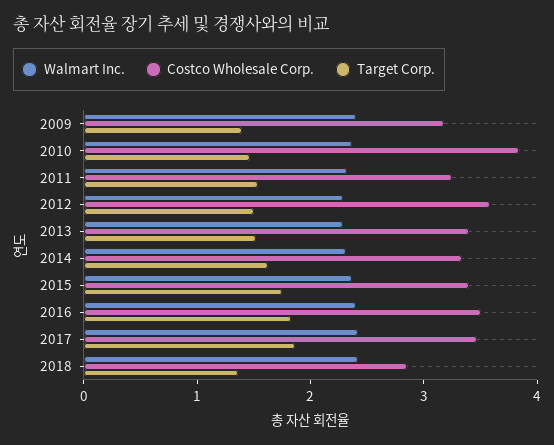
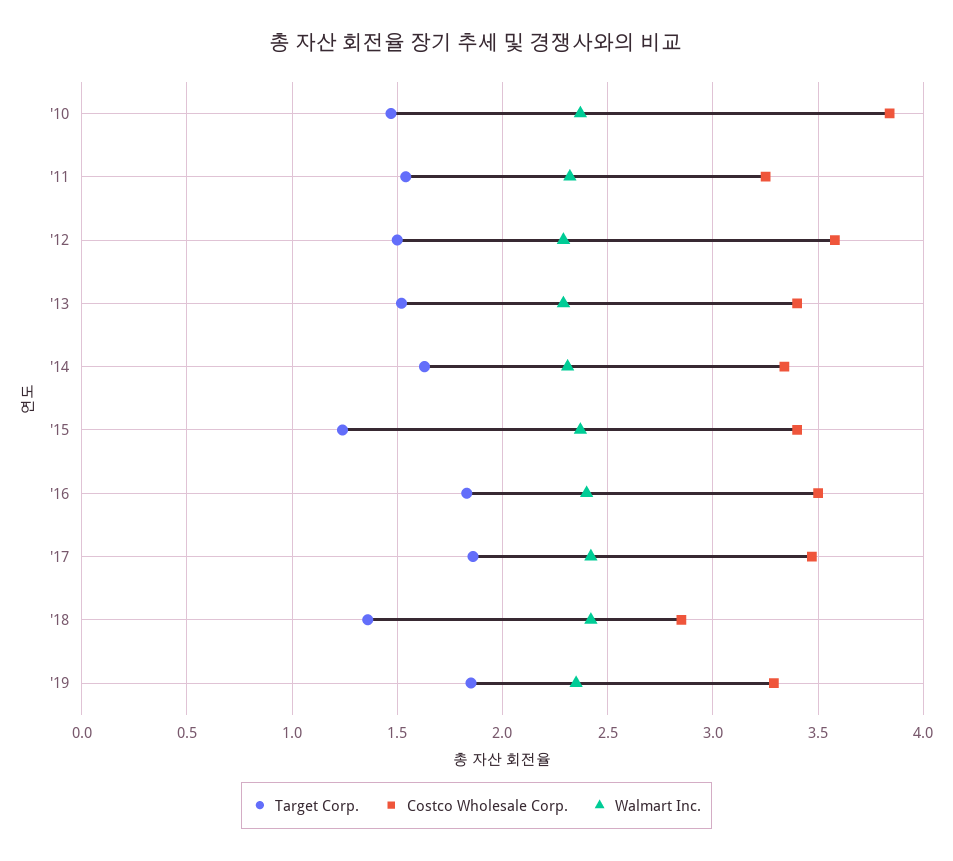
Walmart Inc., 2009: 2.4 -> none
Costco Wholesale Corp., 2009: 3.2 -> none
Target Corp., 2009: 1.4 -> none
Target Corp., 2015: 1.8 -> 1.25
Target Corp., '19: none -> 1.85
Costco Wholesale Corp., '19: none -> 3.3
Walmart Inc., '19: none -> 2.35

